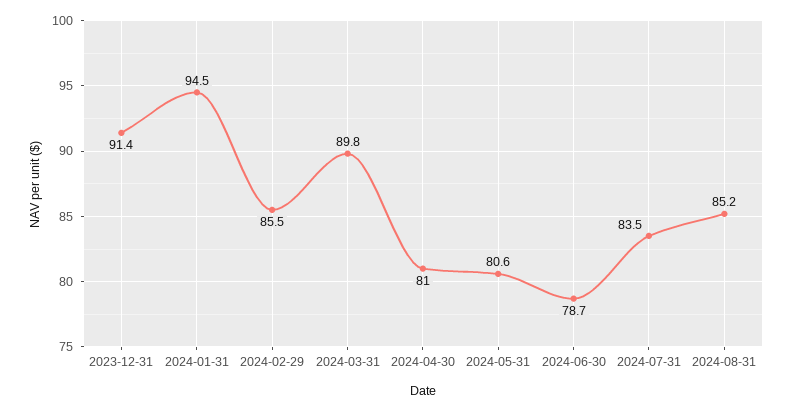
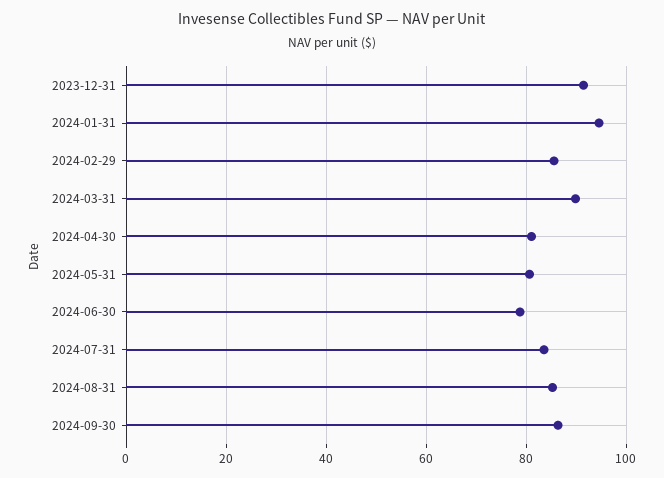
2024-09-30: none -> 86

